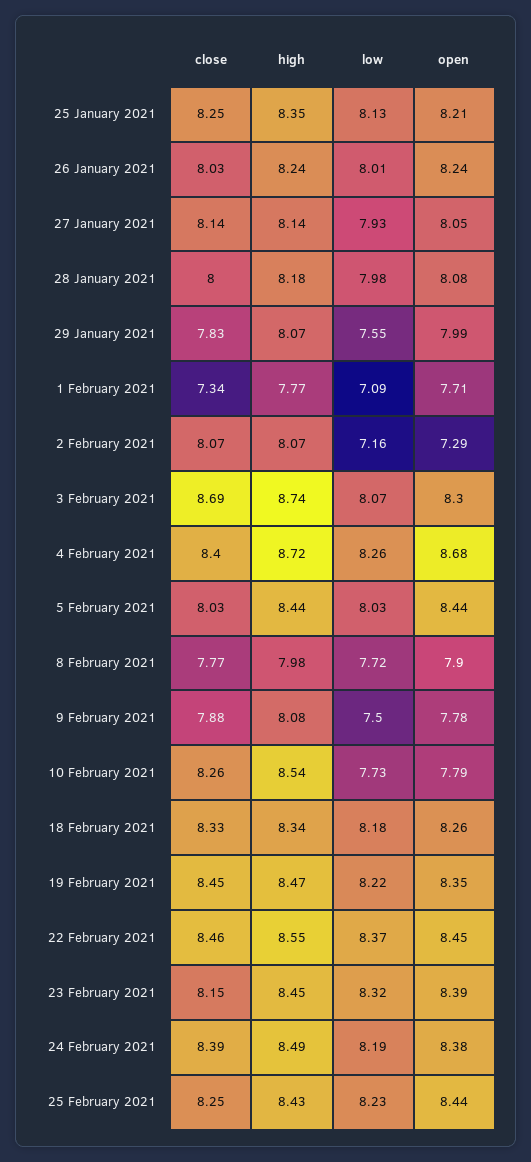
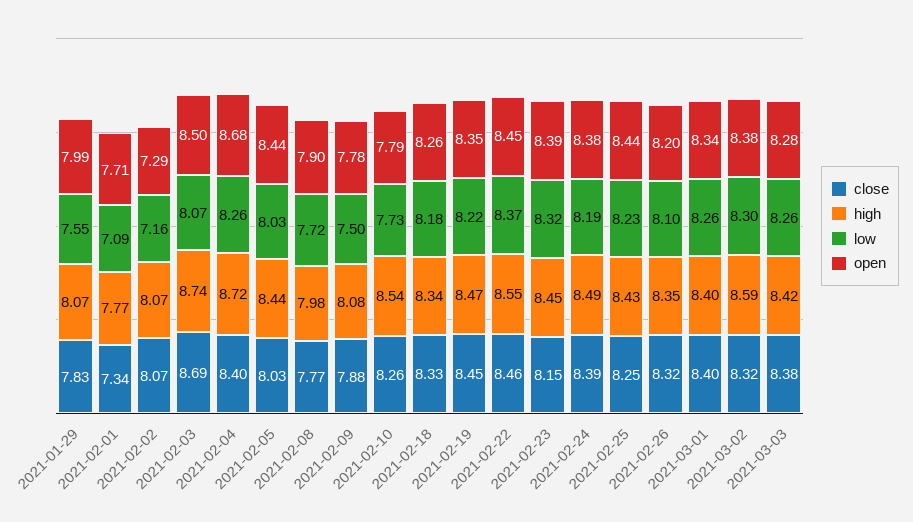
close, 25 January 2021: 8.25 -> none
high, 25 January 2021: 8.35 -> none
low, 25 January 2021: 8.13 -> none
open, 25 January 2021: 8.21 -> none
close, 26 January 2021: 8.03 -> none
high, 26 January 2021: 8.24 -> none
low, 26 January 2021: 8.01 -> none
open, 26 January 2021: 8.24 -> none
close, 27 January 2021: 8.14 -> none
high, 27 January 2021: 8.14 -> none
low, 27 January 2021: 7.93 -> none
open, 27 January 2021: 8.05 -> none
close, 28 January 2021: 8 -> none
high, 28 January 2021: 8.18 -> none
low, 28 January 2021: 7.98 -> none
open, 28 January 2021: 8.08 -> none
open, 3 February 2021: 8.3 -> 8.5
close, 2021-02-26: none -> 8.32
high, 2021-02-26: none -> 8.35
low, 2021-02-26: none -> 8.1
open, 2021-02-26: none -> 8.2
close, 2021-03-01: none -> 8.4
high, 2021-03-01: none -> 8.4
low, 2021-03-01: none -> 8.26
open, 2021-03-01: none -> 8.34
close, 2021-03-02: none -> 8.32
high, 2021-03-02: none -> 8.59
low, 2021-03-02: none -> 8.3
open, 2021-03-02: none -> 8.38
close, 2021-03-03: none -> 8.38
high, 2021-03-03: none -> 8.42
low, 2021-03-03: none -> 8.26
open, 2021-03-03: none -> 8.28

